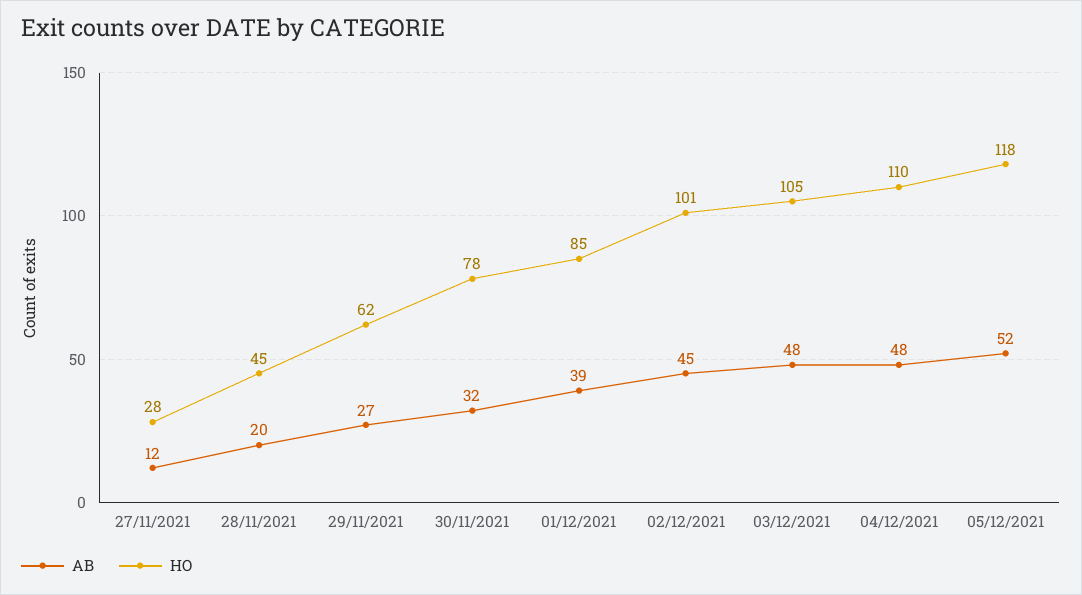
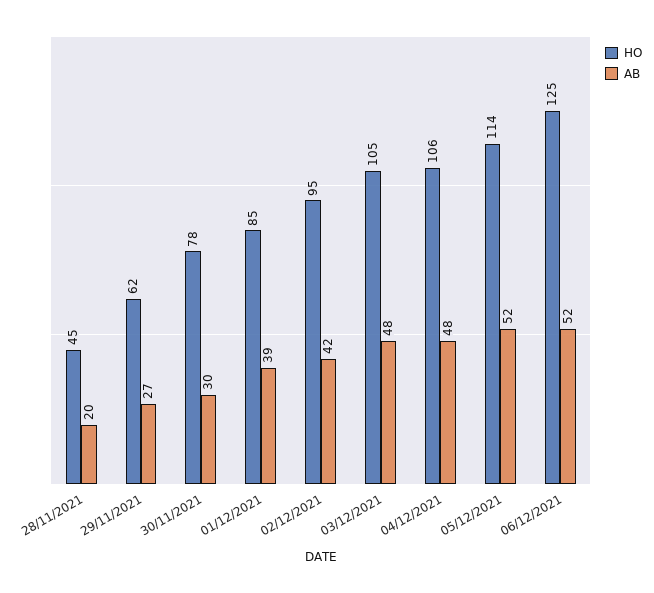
AB, 27/11/2021: 12 -> none
HO, 27/11/2021: 28 -> none
AB, 30/11/2021: 32 -> 30
AB, 02/12/2021: 45 -> 42
HO, 02/12/2021: 101 -> 95
HO, 04/12/2021: 110 -> 106
HO, 05/12/2021: 118 -> 114
HO, 06/12/2021: none -> 125
AB, 06/12/2021: none -> 52

